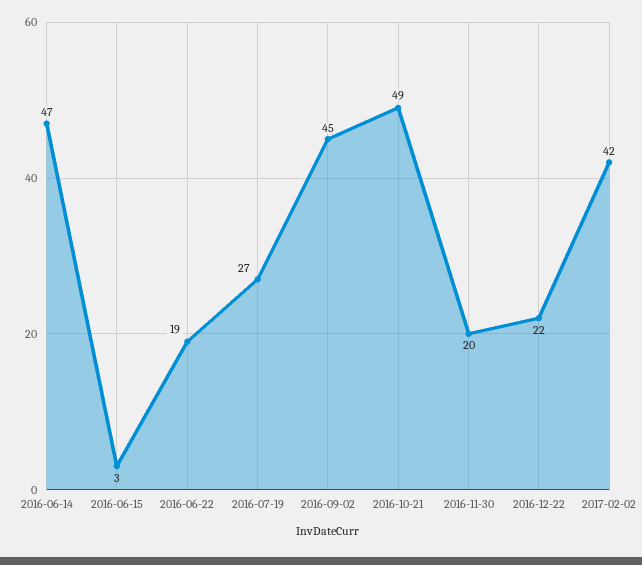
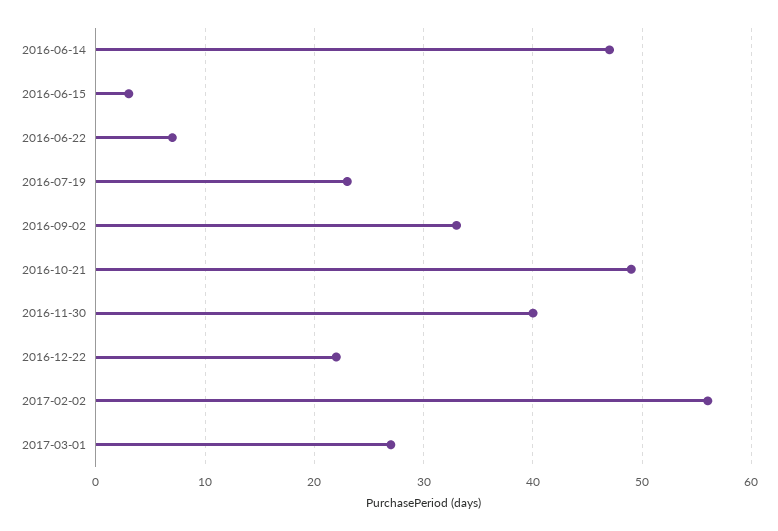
2016-06-22: 19 -> 7
2016-07-19: 27 -> 23
2016-09-02: 45 -> 33
2016-11-30: 20 -> 40
2017-02-02: 42 -> 56
2017-03-01: none -> 27

